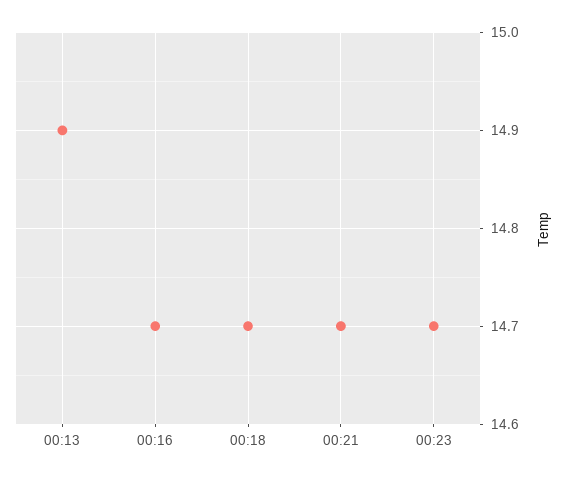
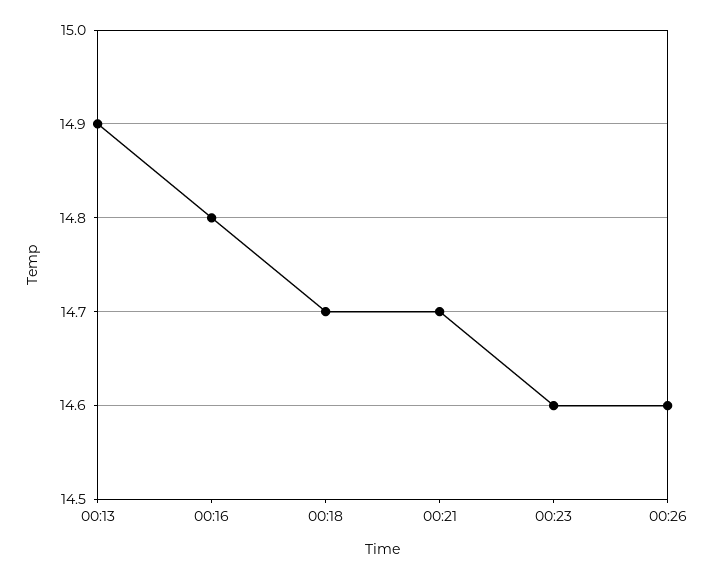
00:16: 14.7 -> 14.8
00:23: 14.7 -> 14.6
00:26: none -> 14.6

